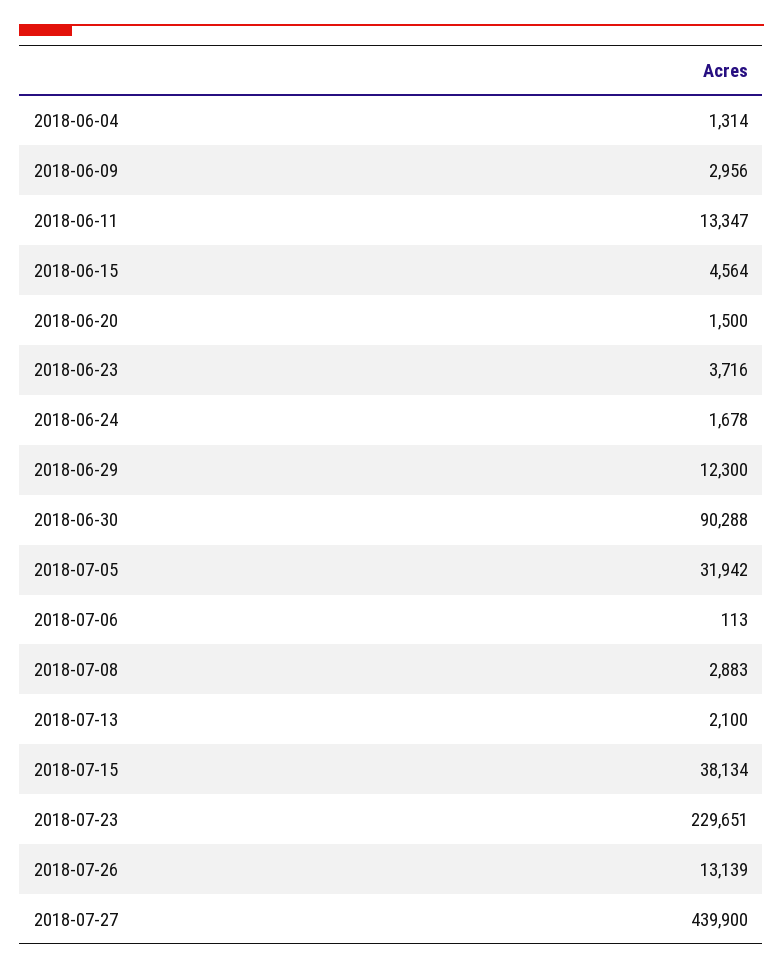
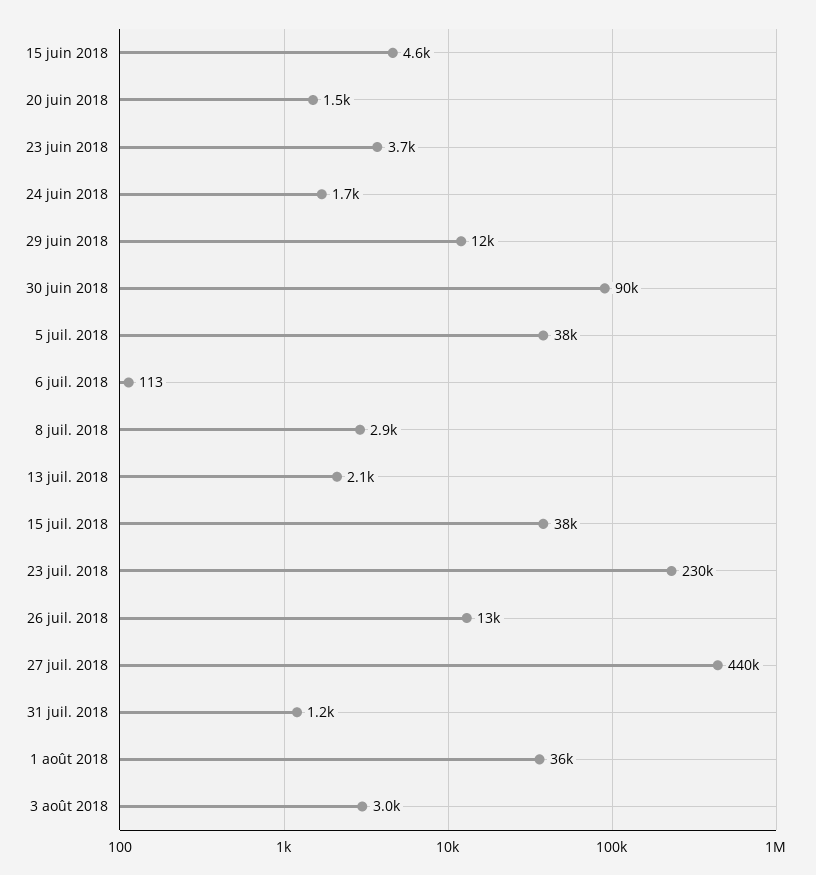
2018-06-04: 1314 -> none
2018-06-09: 2956 -> none
2018-06-11: 13347 -> none
2018-07-05: 31942 -> 38000
31 juil. 2018: none -> 1200
1 août 2018: none -> 36000
3 août 2018: none -> 3000

